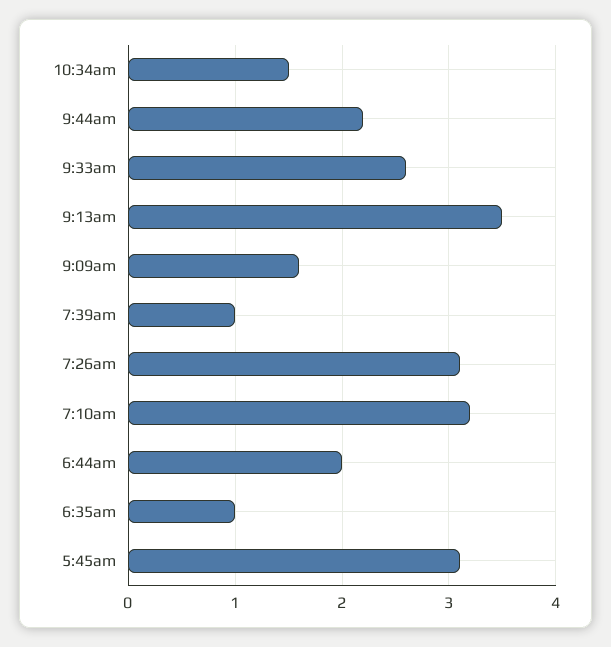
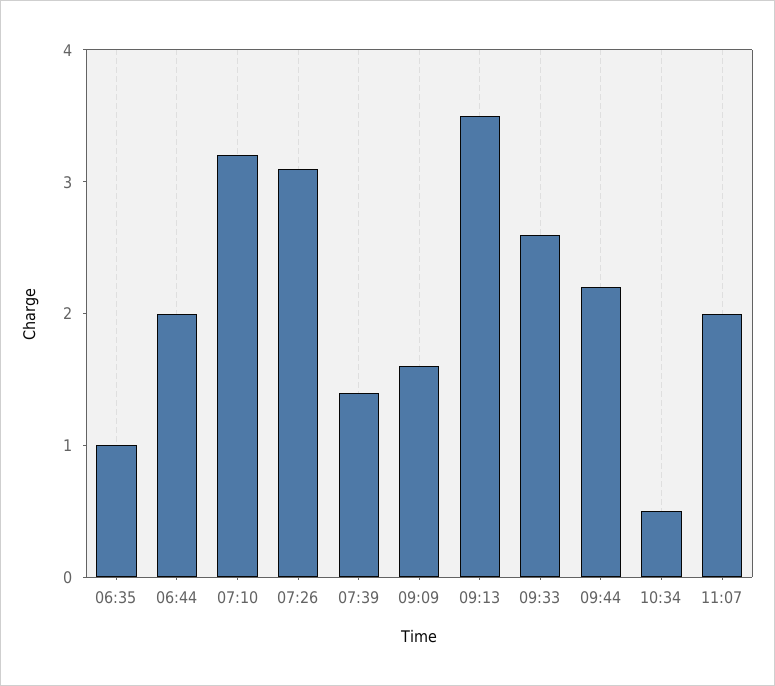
10:34am: 1.5 -> 0.5
7:39am: 1 -> 1.4
5:45am: 3.1 -> none
11:07: none -> 2

